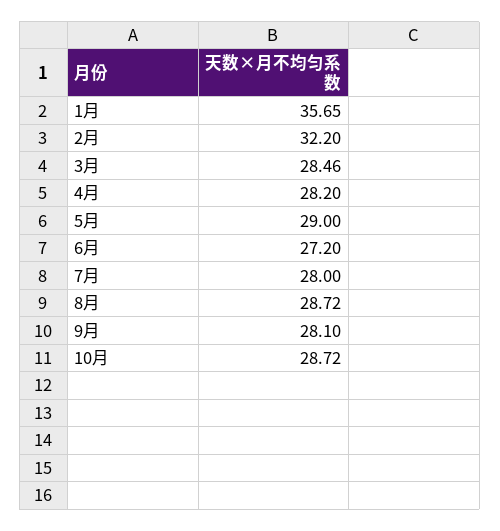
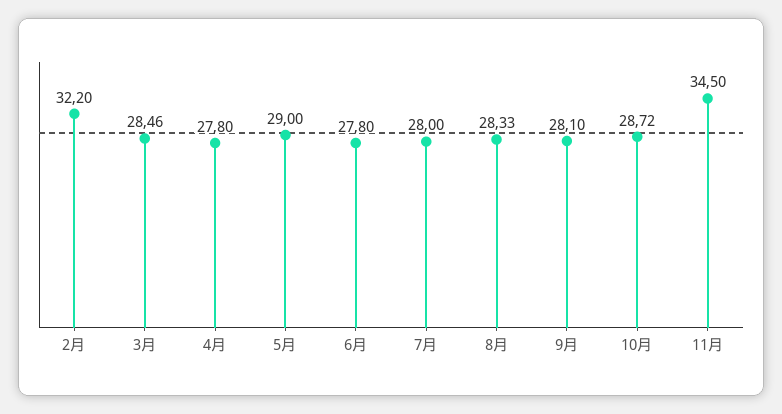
1月: 35.65 -> none
4月: 28.2 -> 27.8
6月: 27.2 -> 27.8
8月: 28.72 -> 28.33
11月: none -> 34.5

